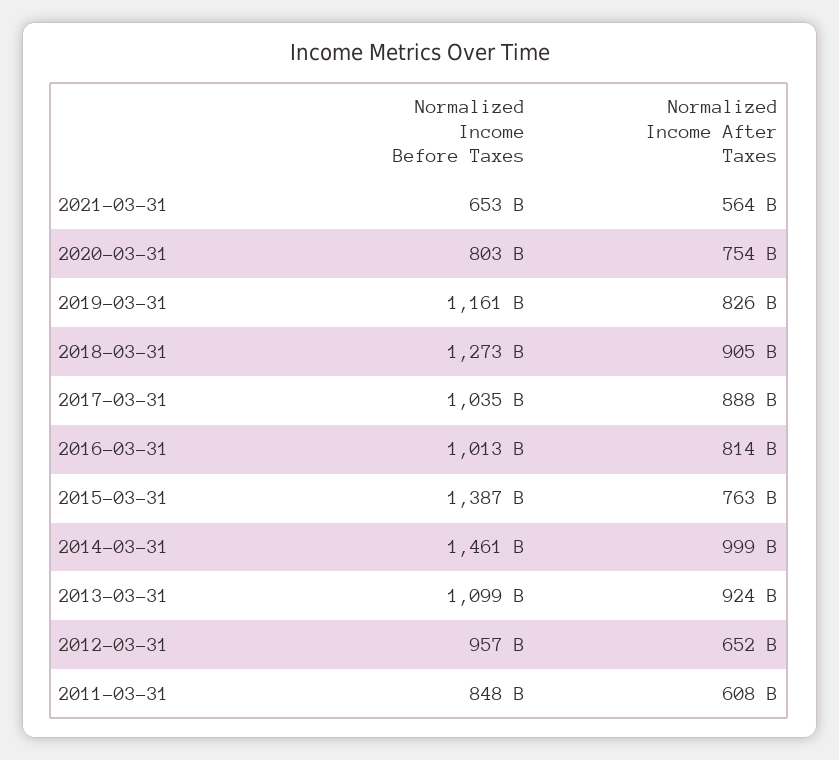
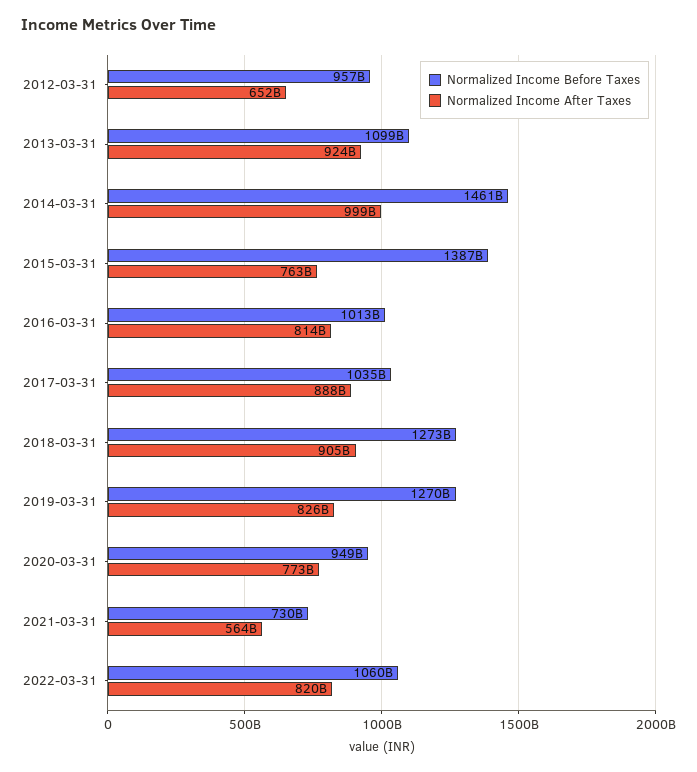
Normalized Income Before Taxes, 2021-03-31: 653000000000 -> 730000000000
Normalized Income Before Taxes, 2020-03-31: 803000000000 -> 949000000000
Normalized Income After Taxes, 2020-03-31: 754000000000 -> 773000000000
Normalized Income Before Taxes, 2019-03-31: 1161000000000 -> 1270000000000
Normalized Income Before Taxes, 2011-03-31: 848000000000 -> none
Normalized Income After Taxes, 2011-03-31: 608000000000 -> none
Normalized Income Before Taxes, 2022-03-31: none -> 1060000000000
Normalized Income After Taxes, 2022-03-31: none -> 820000000000

